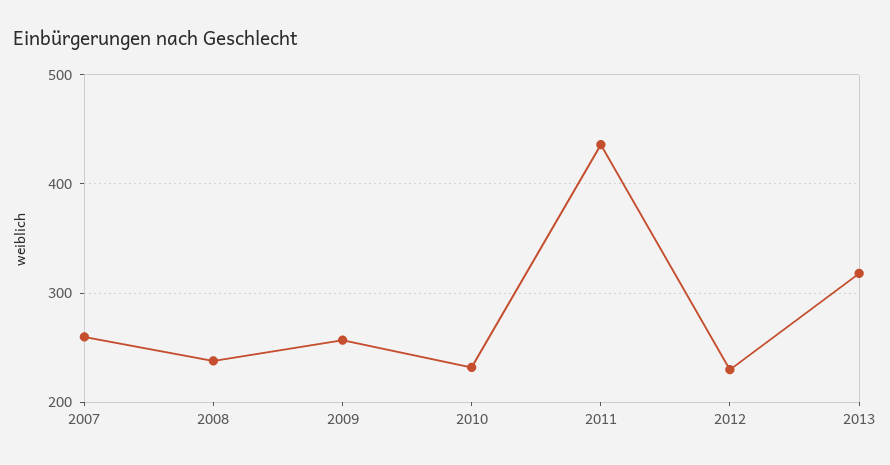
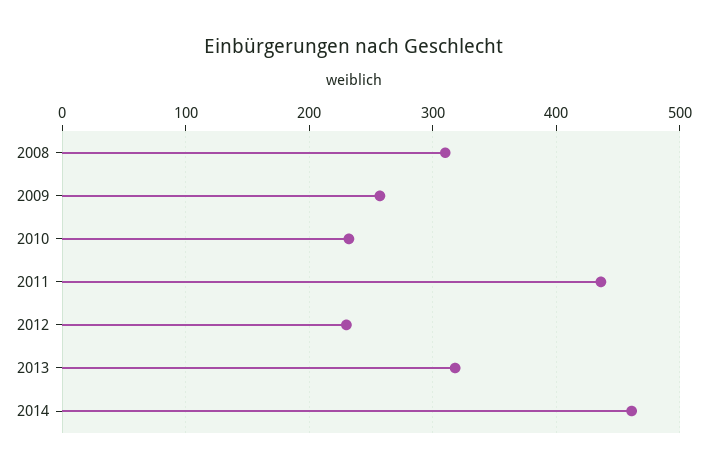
2007: 260 -> none
2008: 240 -> 310
2014: none -> 460

